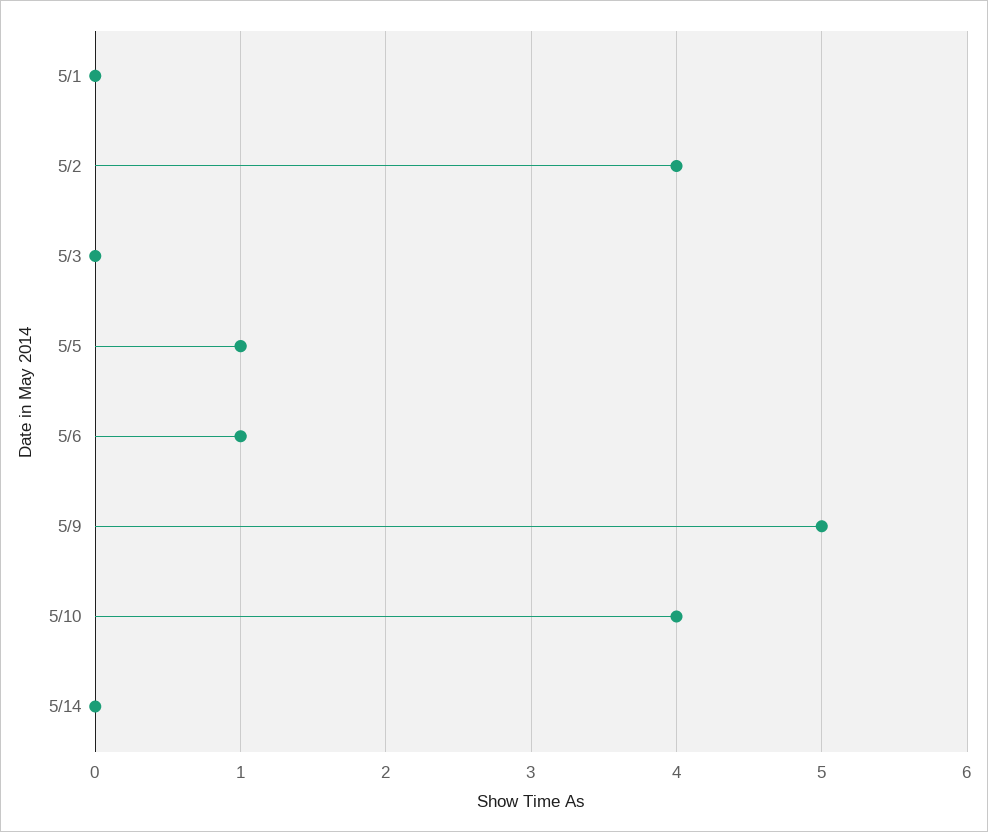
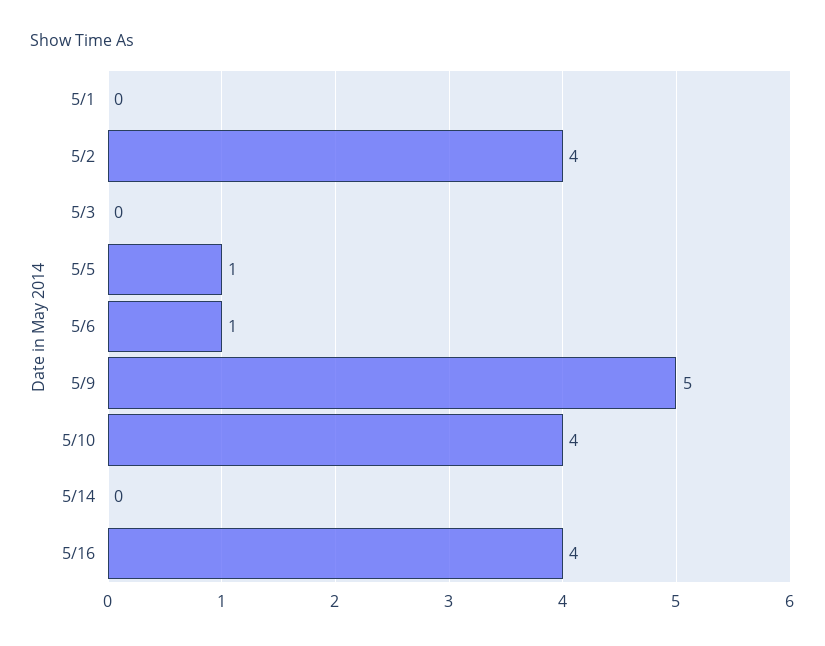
5/16: none -> 4

